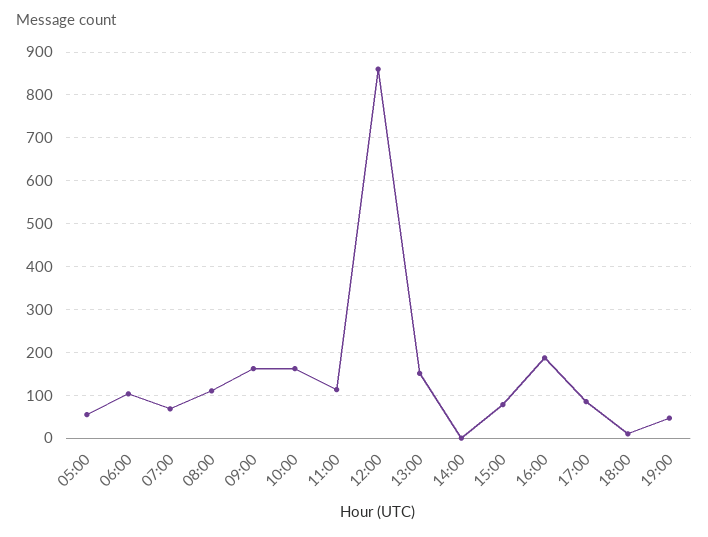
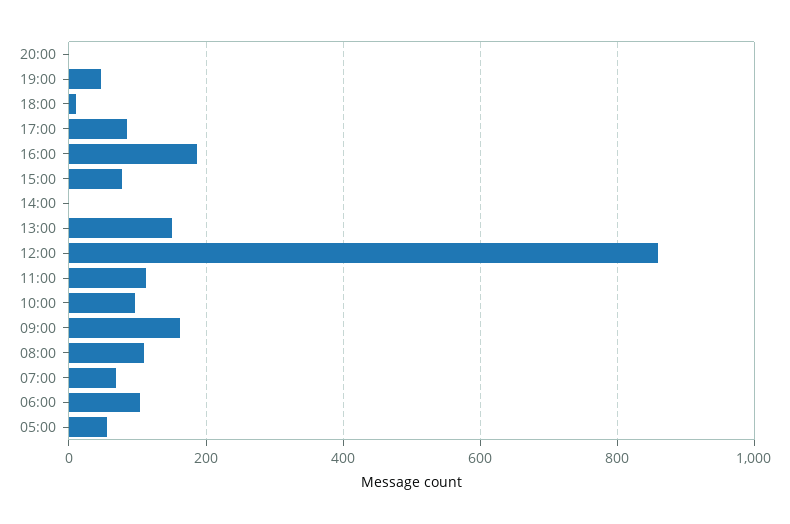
10:00: 160 -> 100
20:00: none -> 0

